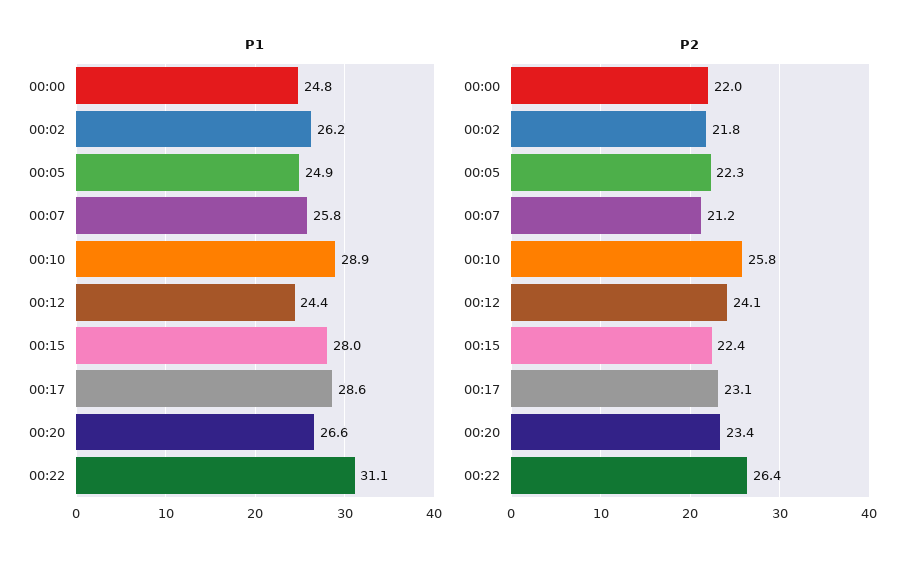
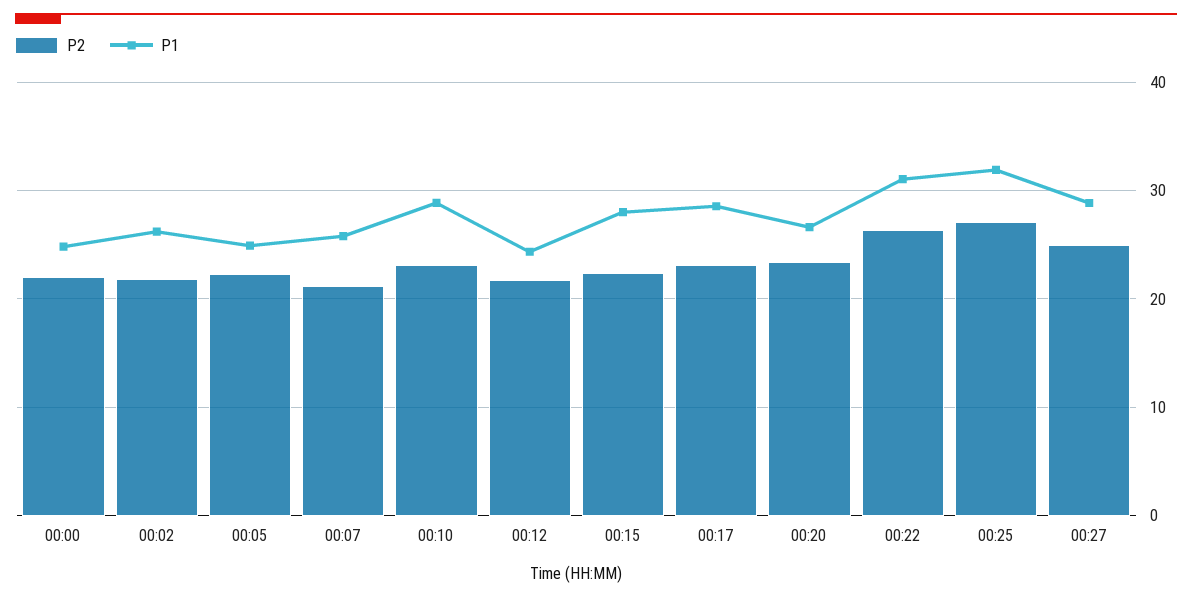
P2, 00:10: 25.8 -> 23
P2, 00:12: 24.1 -> 22
P2, 00:25: none -> 27
P1, 00:25: none -> 32
P2, 00:27: none -> 25
P1, 00:27: none -> 29

